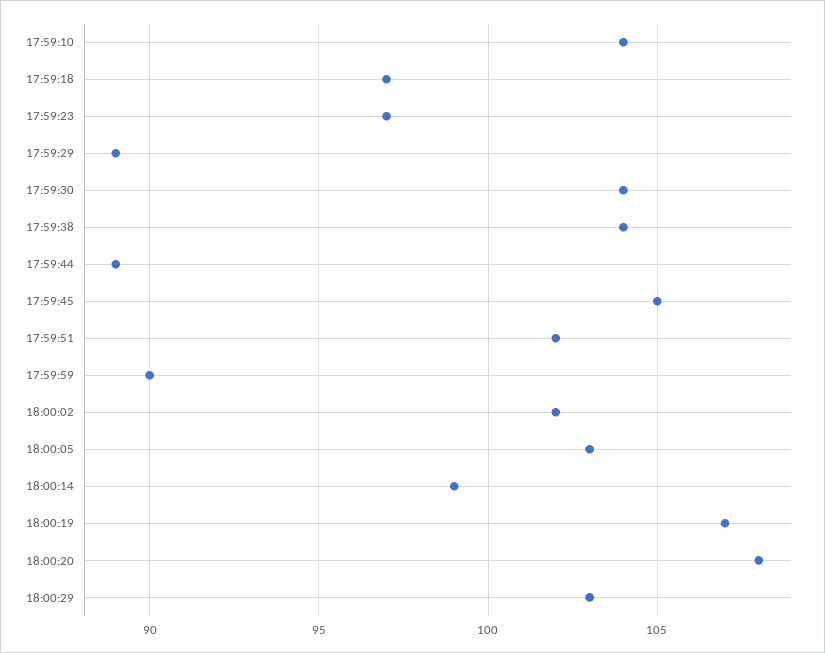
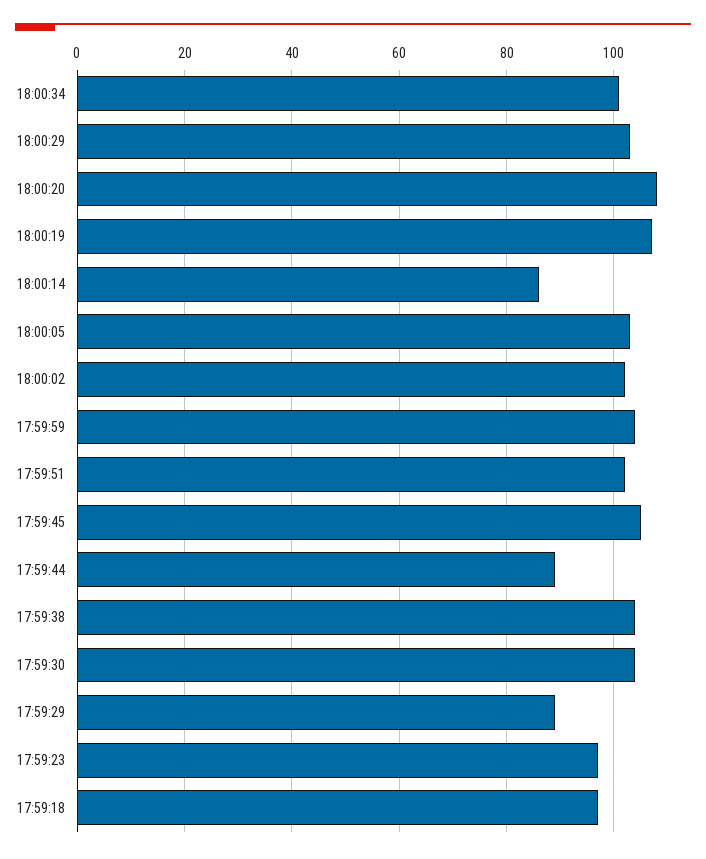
17:59:10: 104 -> none
17:59:59: 90 -> 105
18:00:14: 99 -> 85
18:00:34: none -> 100

